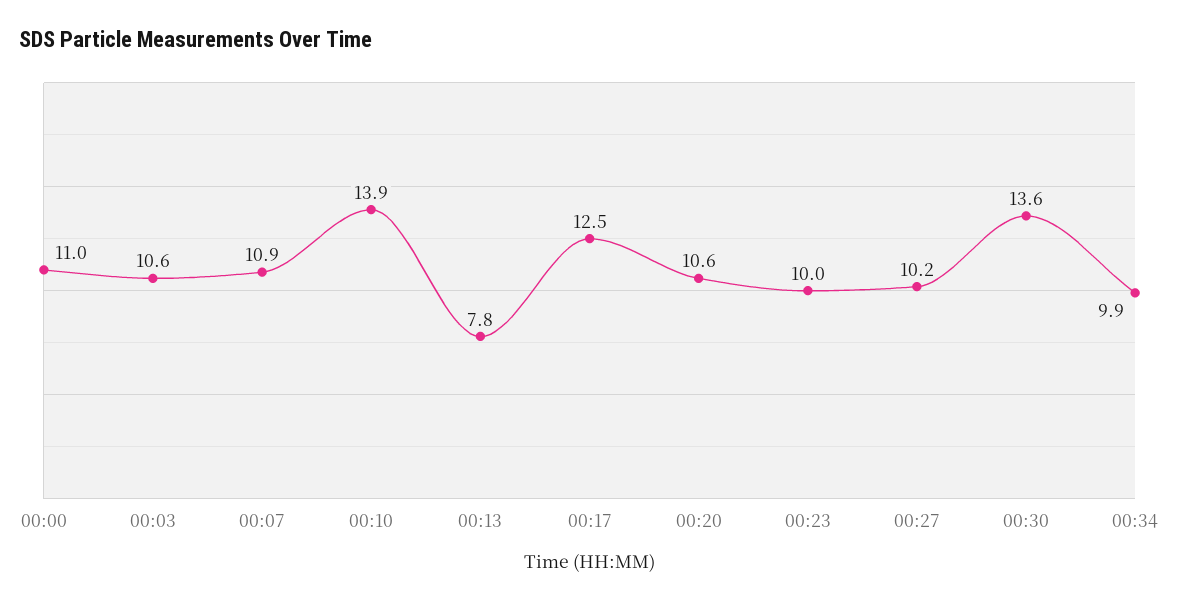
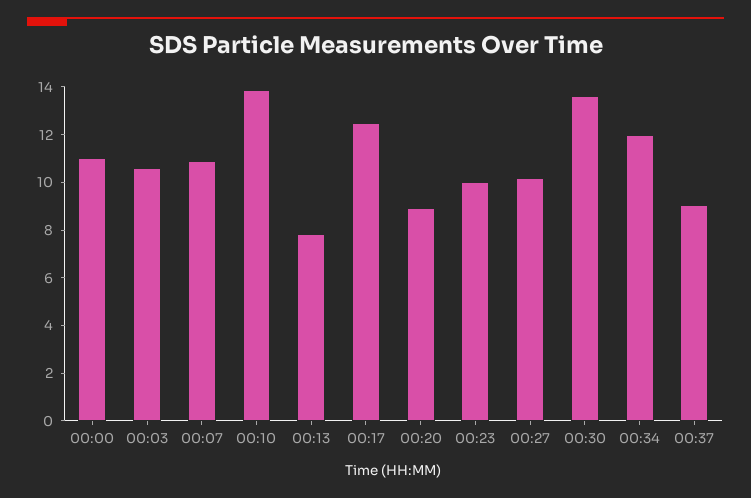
00:20: 10.6 -> 9
00:34: 9.9 -> 12
00:37: none -> 9

